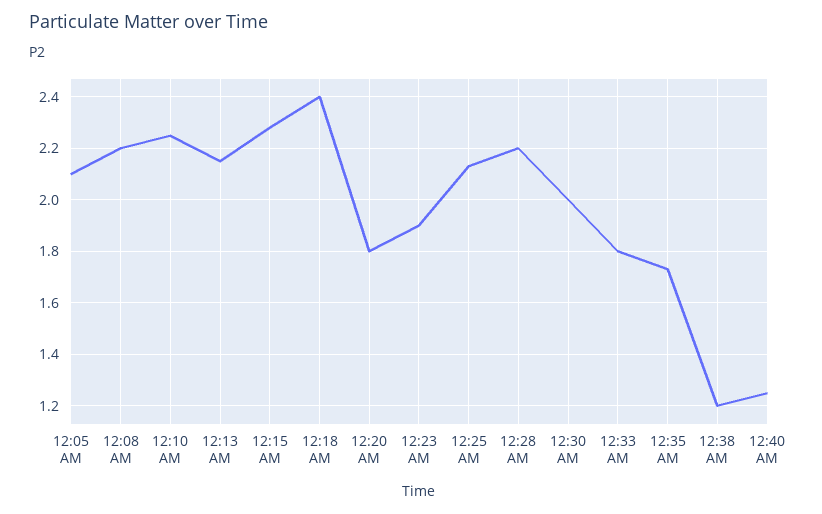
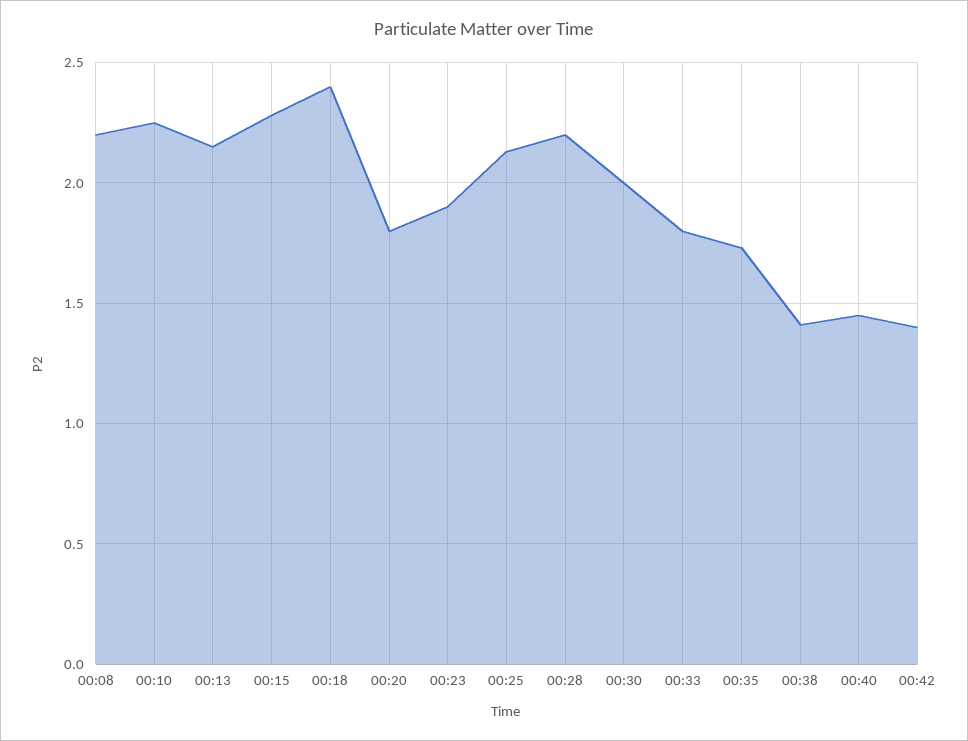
12:05 AM: 2.1 -> none
12:38 AM: 1.2 -> 1.4
12:40 AM: 1.25 -> 1.45
00:42: none -> 1.4

